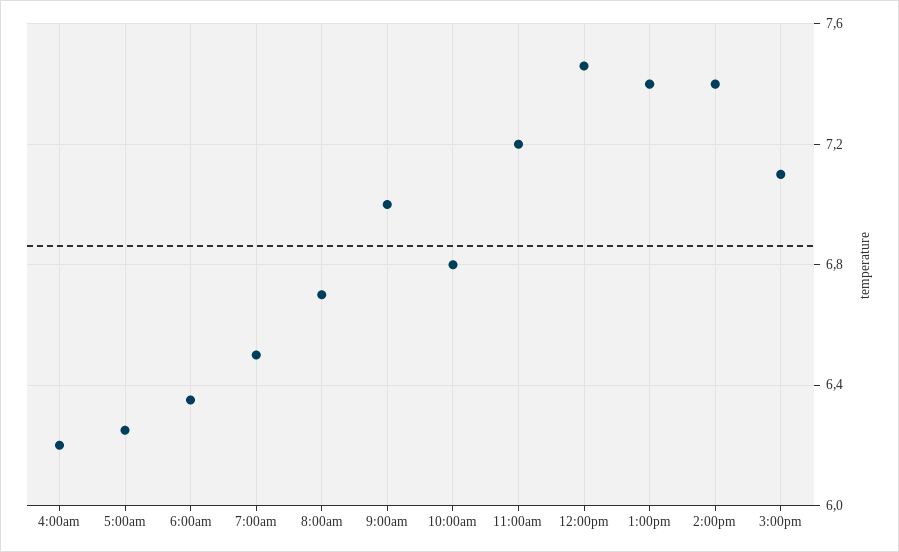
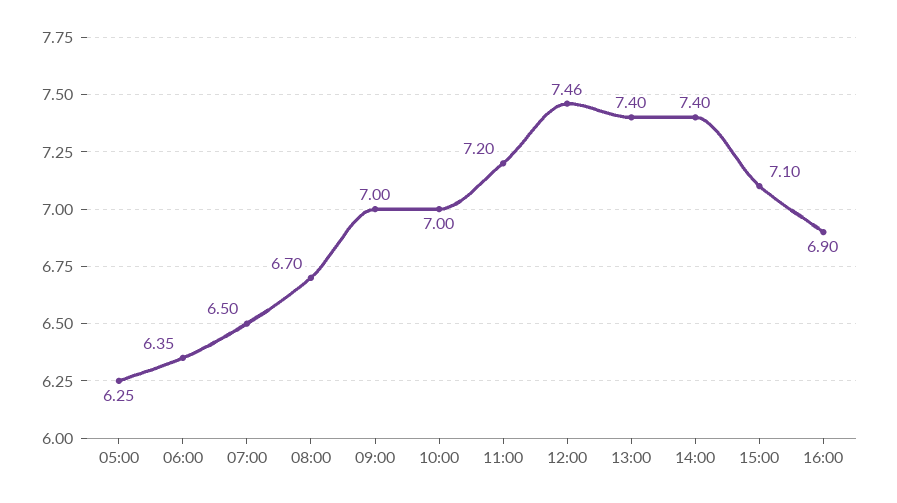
4:00am: 6.2 -> none
10:00am: 6.8 -> 7
16:00: none -> 6.9

